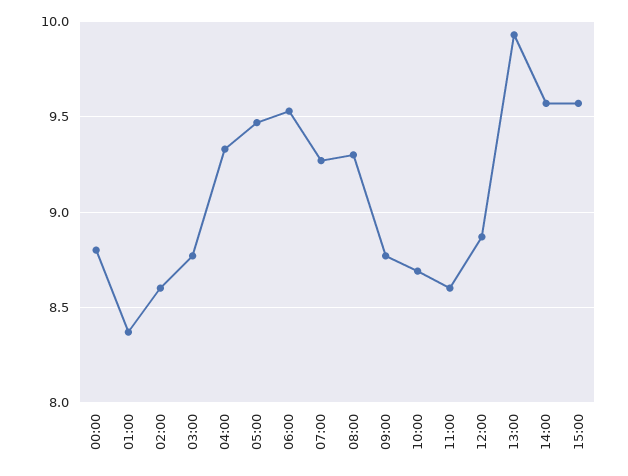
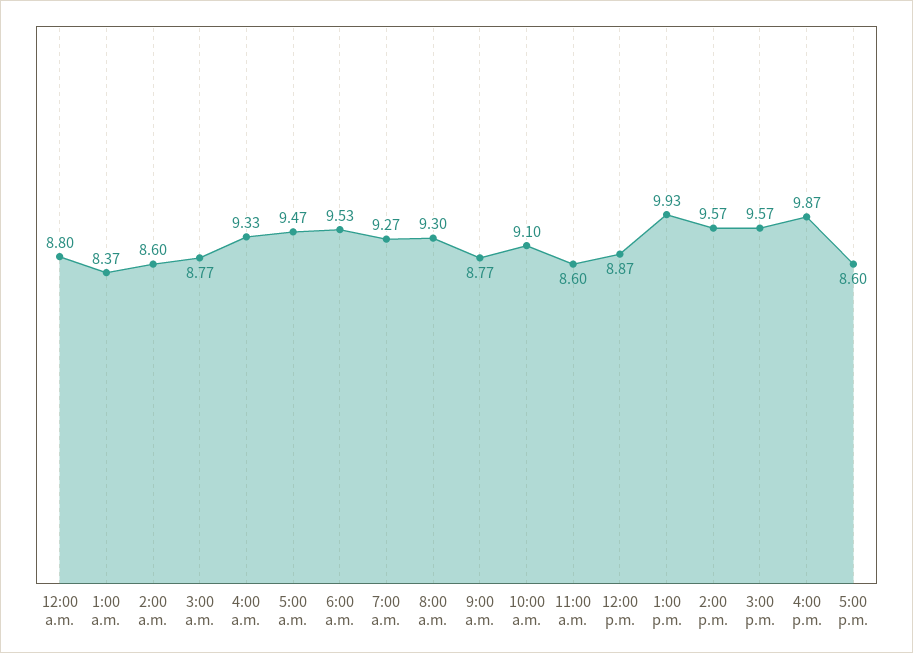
10:00: 8.7 -> 9.1
4:00 p.m.: none -> 9.87
5:00 p.m.: none -> 8.6

